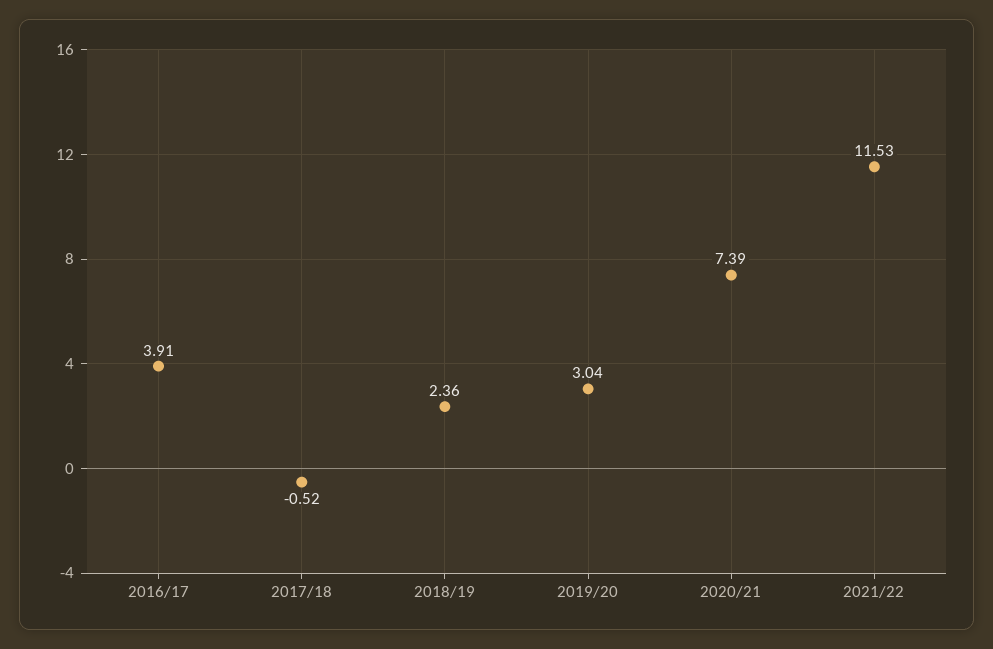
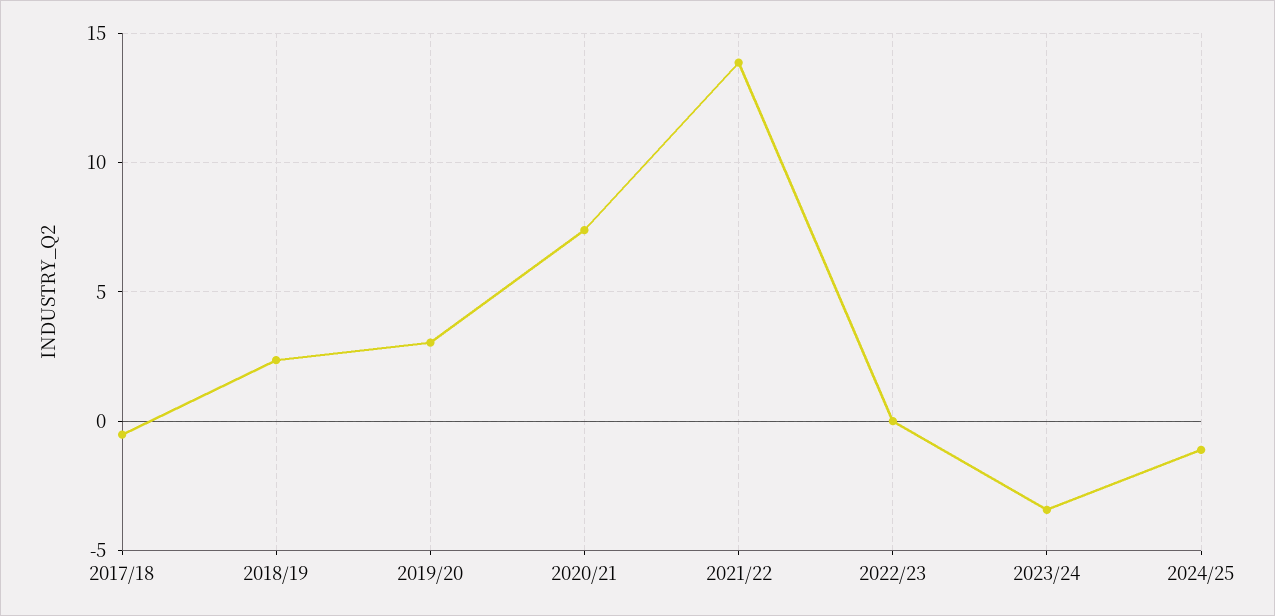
2016/17: 3.91 -> none
2021/22: 11.53 -> 14
2022/23: none -> 0
2023/24: none -> -3.5
2024/25: none -> -1

